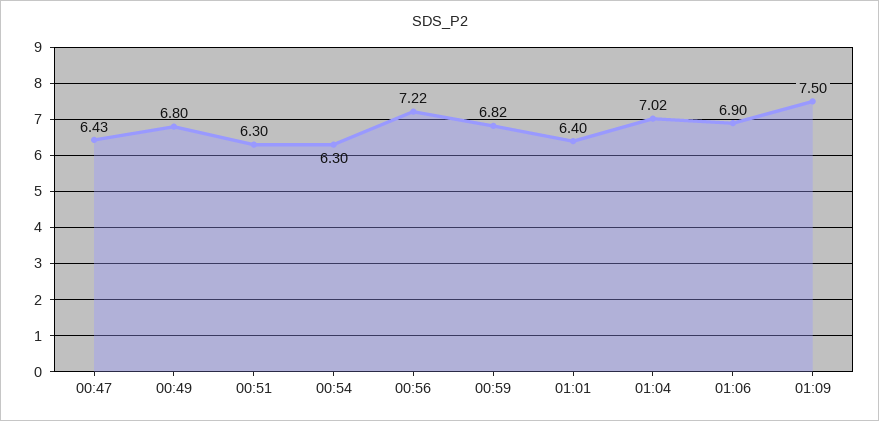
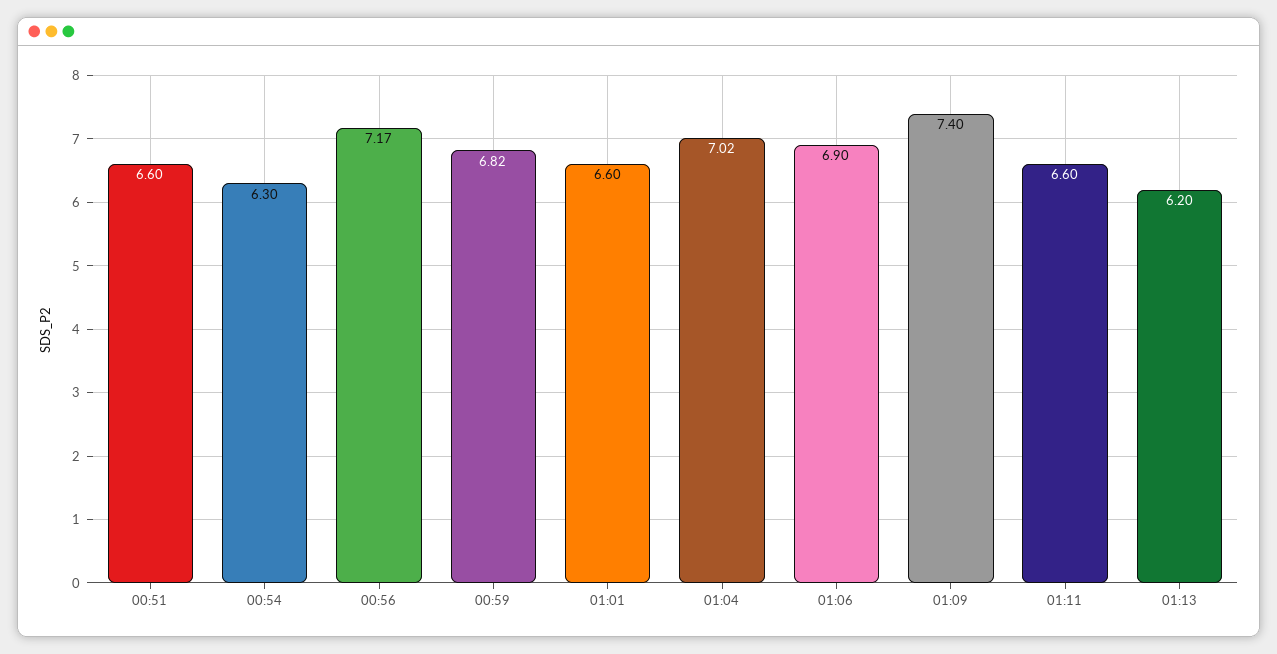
00:47: 6.43 -> none
00:49: 6.8 -> none
00:51: 6.3 -> 6.6
00:56: 7.22 -> 7.17
01:01: 6.4 -> 6.6
01:09: 7.5 -> 7.4
01:11: none -> 6.6
01:13: none -> 6.2

